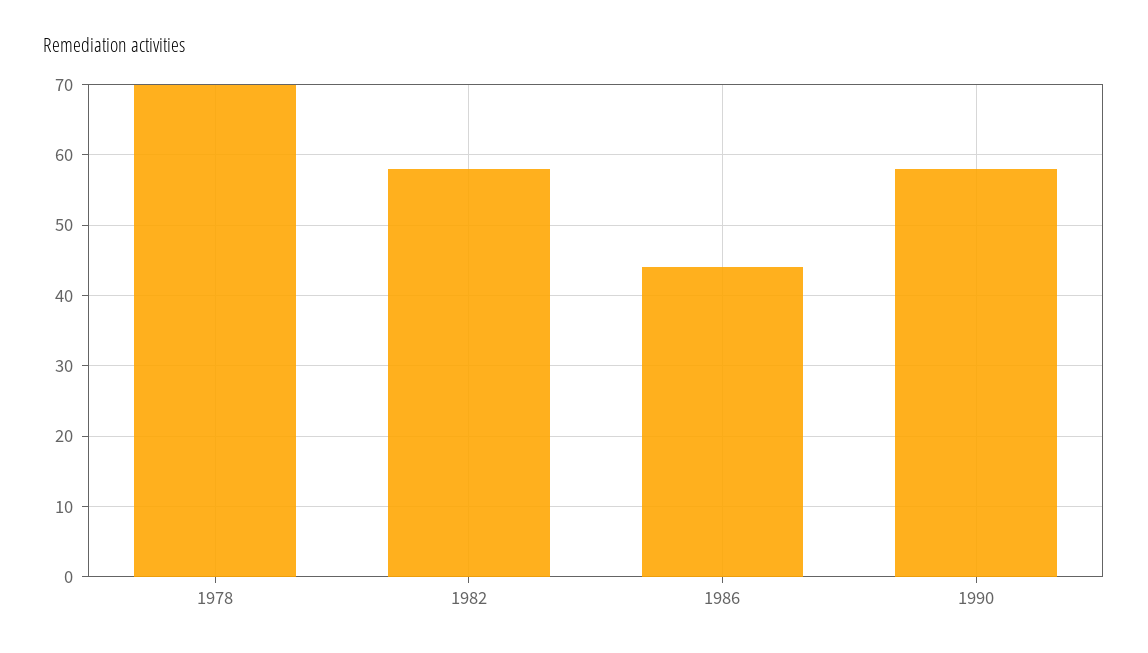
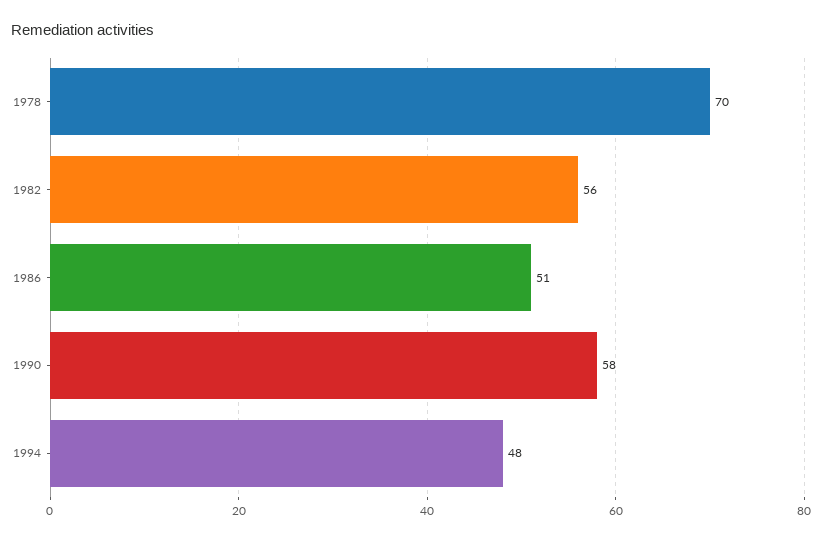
1982: 58 -> 56
1986: 44 -> 51
1994: none -> 48

